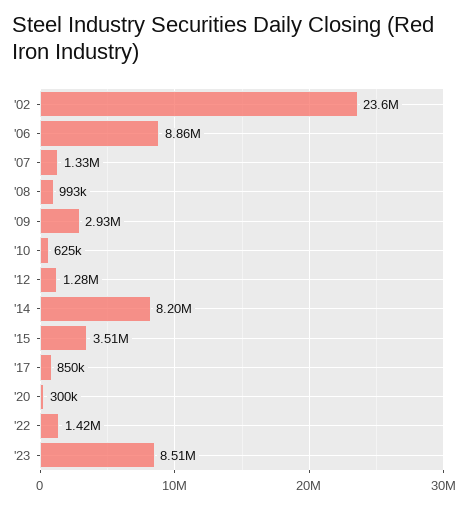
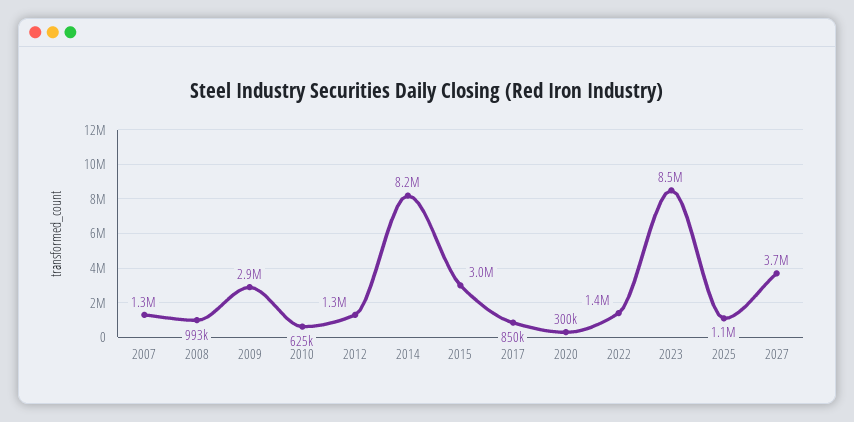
'02: 23600000 -> none
'06: 8860000 -> none
'15: 3510000 -> 3000000
2025: none -> 1100000
2027: none -> 3700000

